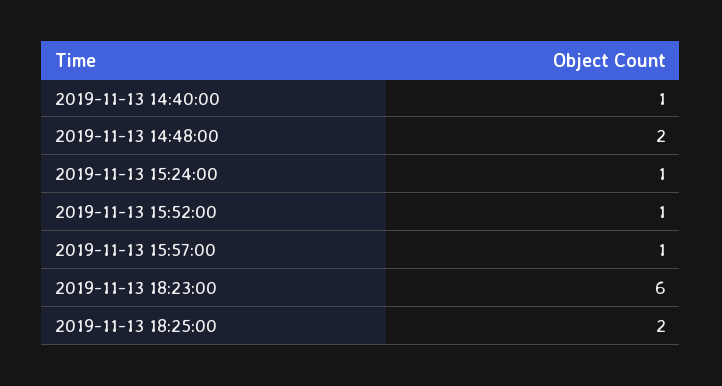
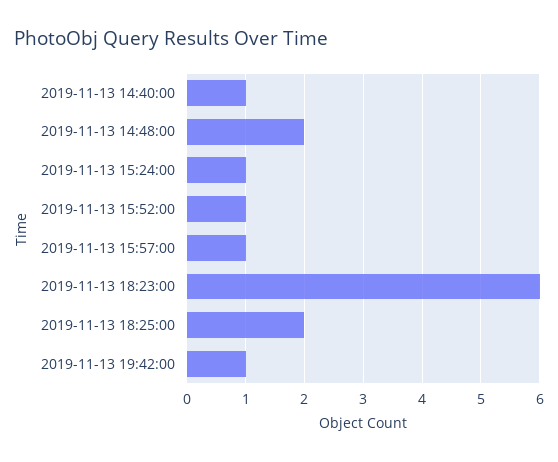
2019-11-13 19:42:00: none -> 1

